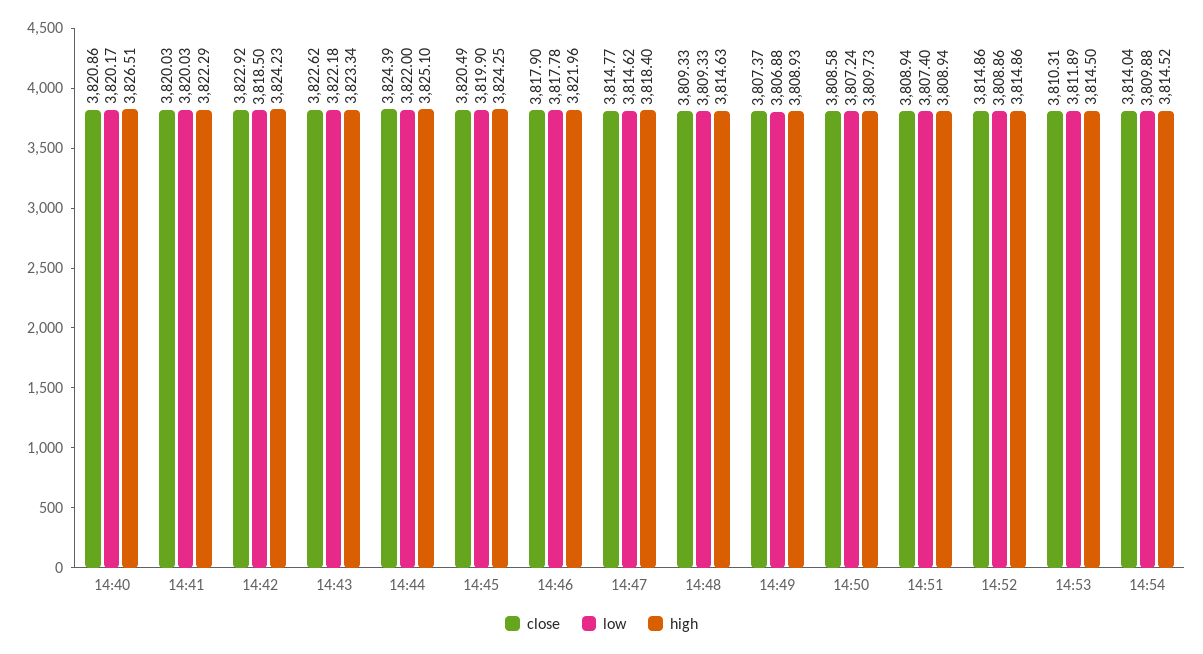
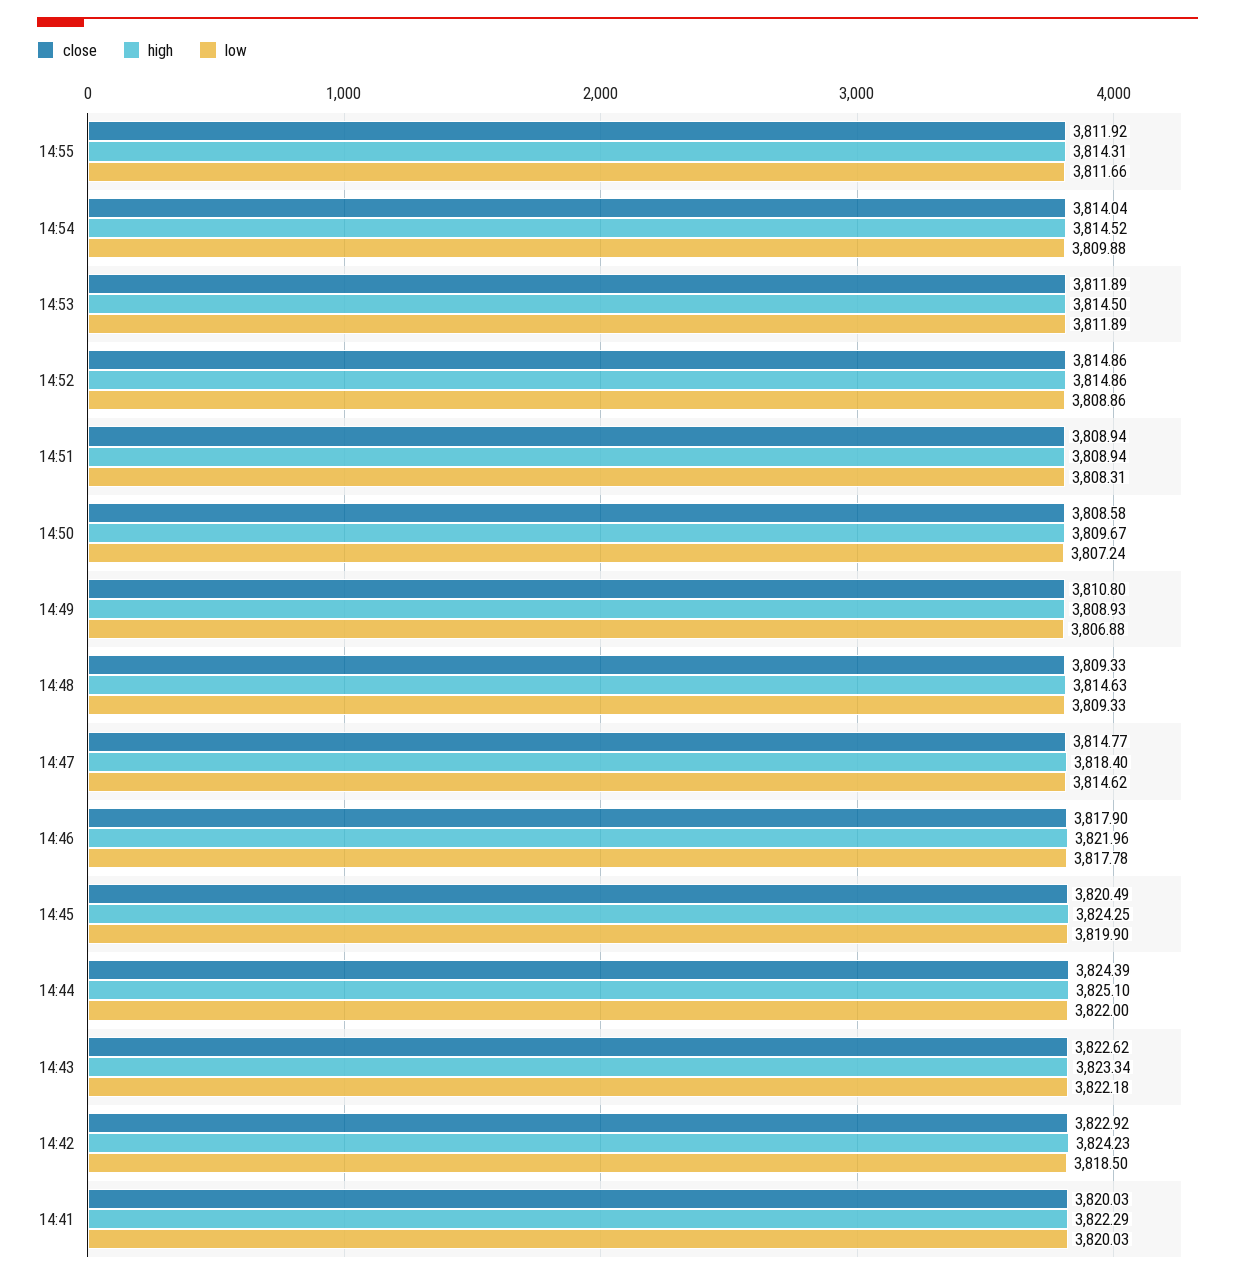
close, 14:40: 3820.86 -> none
low, 14:40: 3820.17 -> none
high, 14:40: 3826.51 -> none
close, 14:49: 3807.37 -> 3810.8
high, 14:50: 3809.73 -> 3809.67
low, 14:51: 3807.4 -> 3808.31
close, 14:53: 3810.31 -> 3811.89
close, 14:55: none -> 3811.92
high, 14:55: none -> 3814.31
low, 14:55: none -> 3811.66

